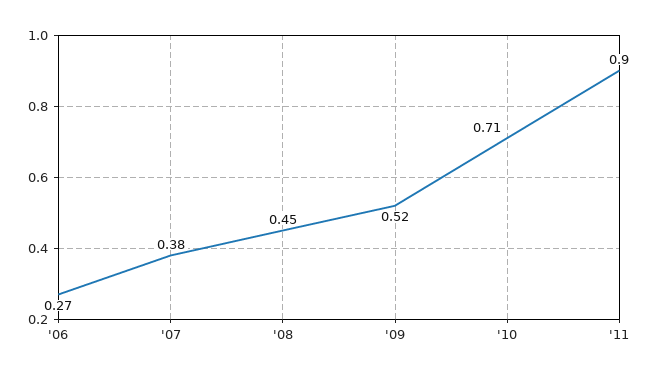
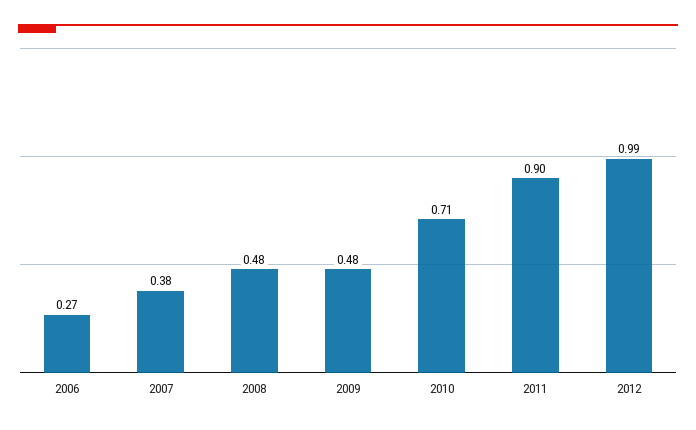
'08: 0.45 -> 0.48
'09: 0.52 -> 0.48
2012: none -> 0.99

